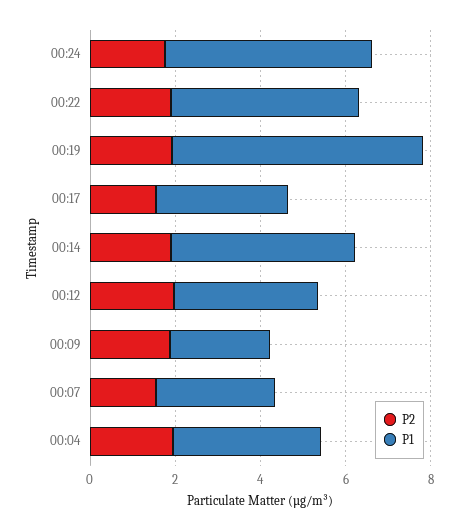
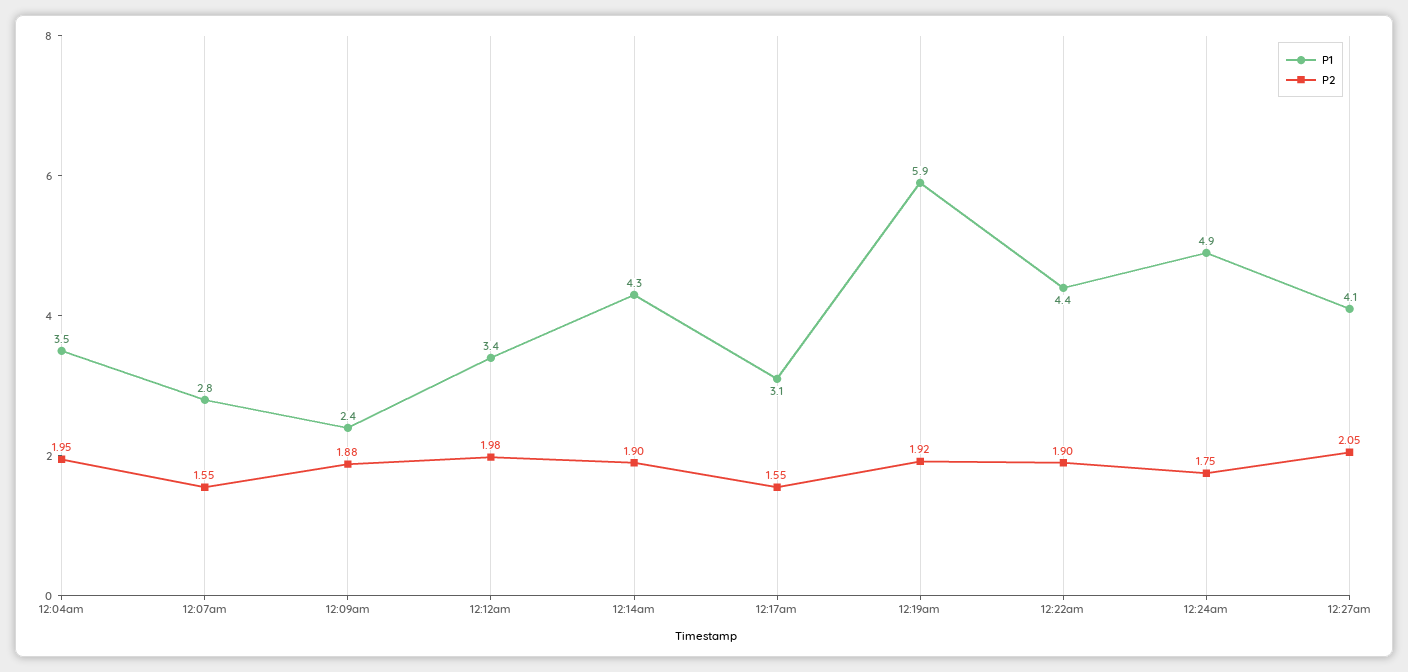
P1, 12:27am: none -> 4.1
P2, 12:27am: none -> 2.05

